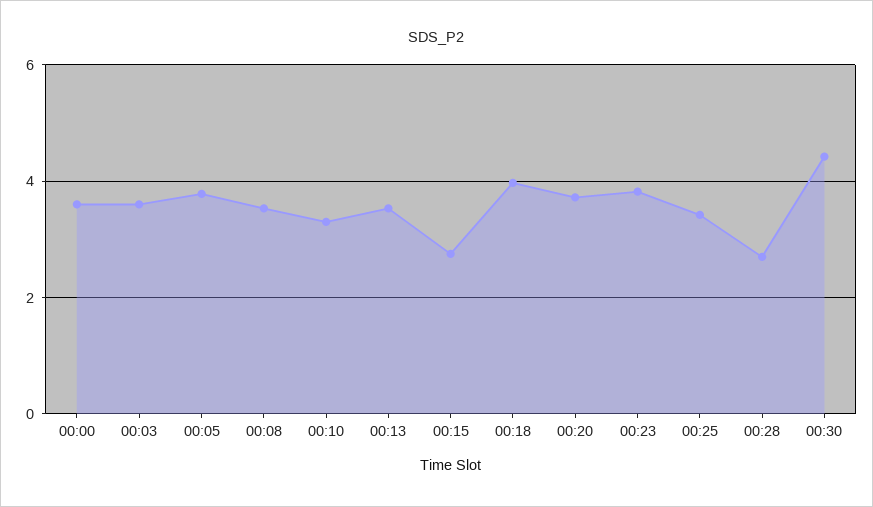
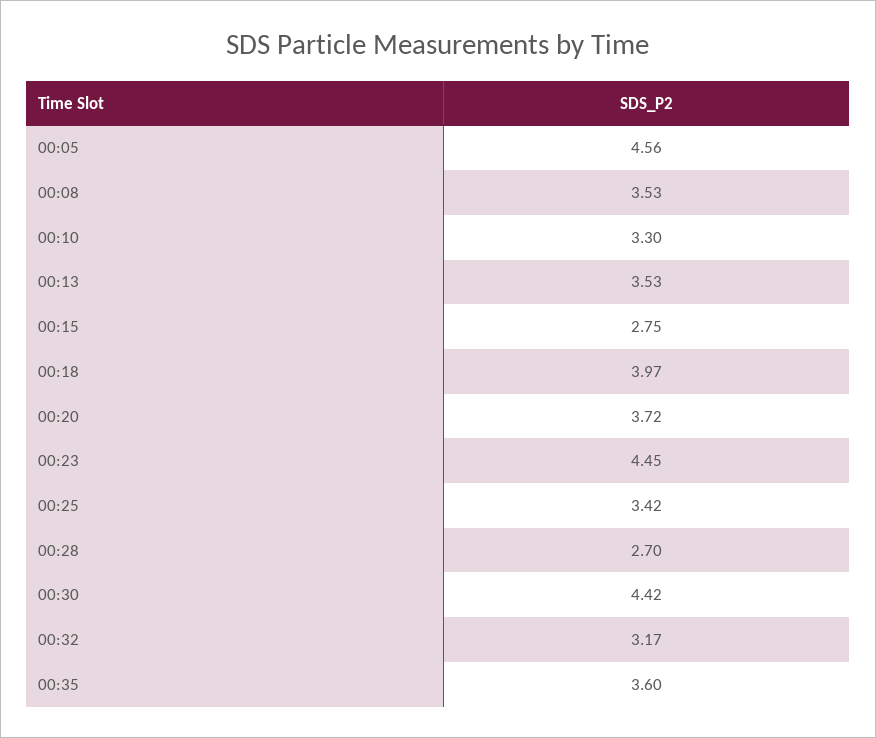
00:00: 3.6 -> none
00:03: 3.6 -> none
00:05: 3.8 -> 4.56
00:23: 3.8 -> 4.45
00:32: none -> 3.17
00:35: none -> 3.6

